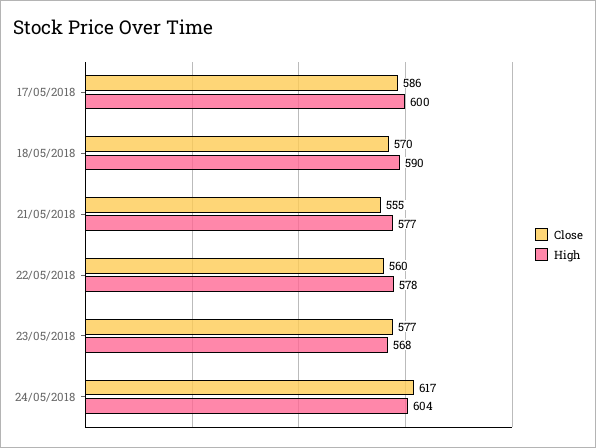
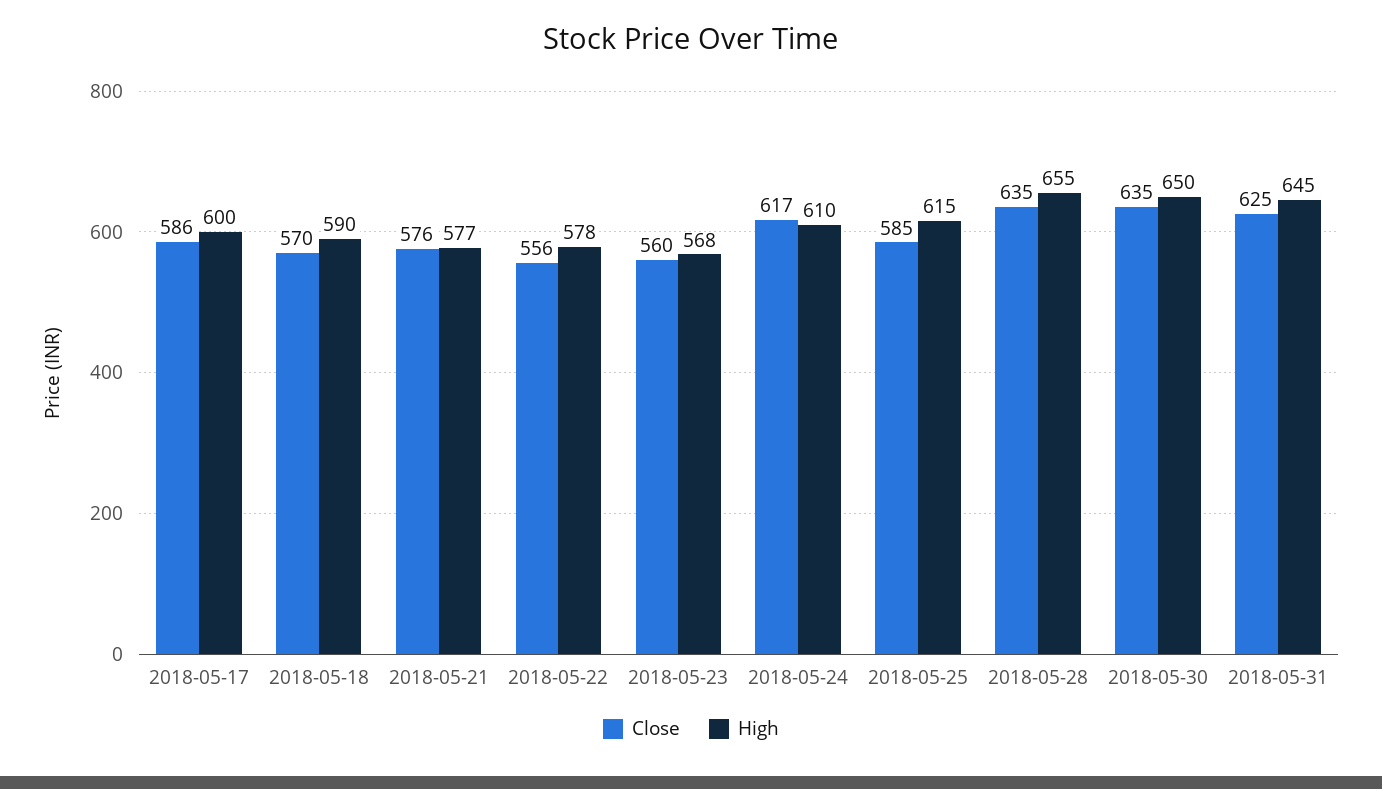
Close, 21/05/2018: 555 -> 576
Close, 22/05/2018: 560 -> 556
Close, 23/05/2018: 577 -> 560
High, 24/05/2018: 604 -> 610
Close, 2018-05-25: none -> 585
High, 2018-05-25: none -> 615
Close, 2018-05-28: none -> 635
High, 2018-05-28: none -> 655
Close, 2018-05-30: none -> 635
High, 2018-05-30: none -> 650
Close, 2018-05-31: none -> 625
High, 2018-05-31: none -> 645

